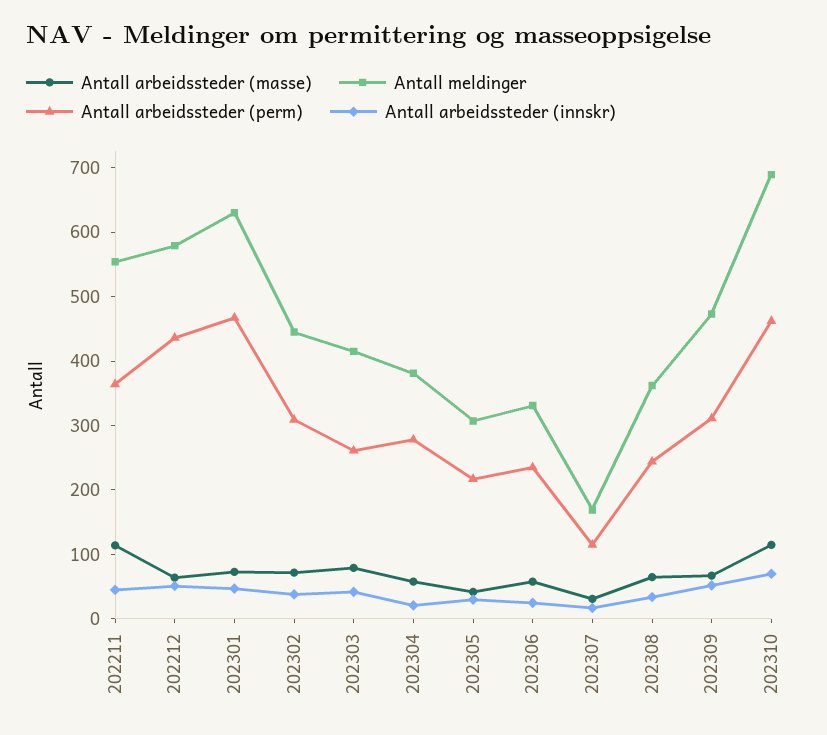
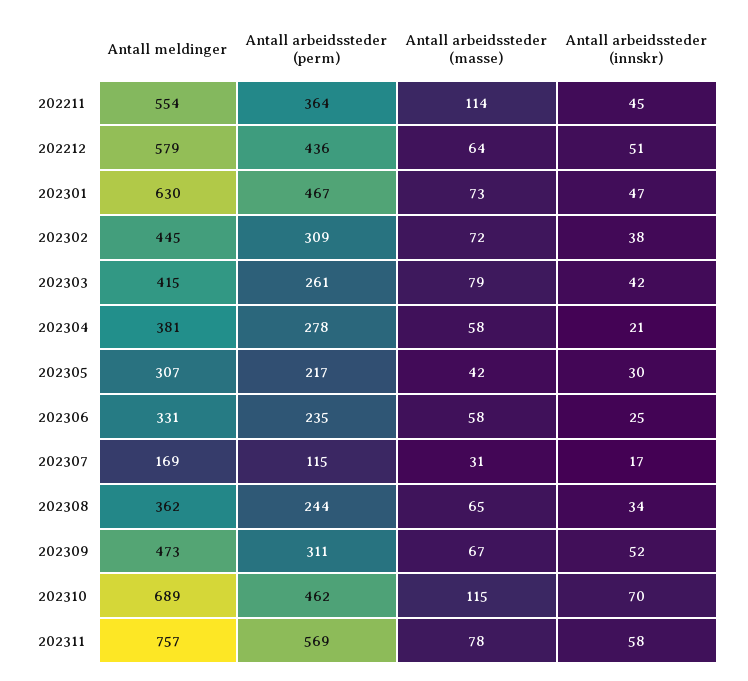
Antall meldinger, 202311: none -> 757
Antall arbeidssteder (perm), 202311: none -> 569
Antall arbeidssteder (masse), 202311: none -> 78
Antall arbeidssteder (innskr), 202311: none -> 58

